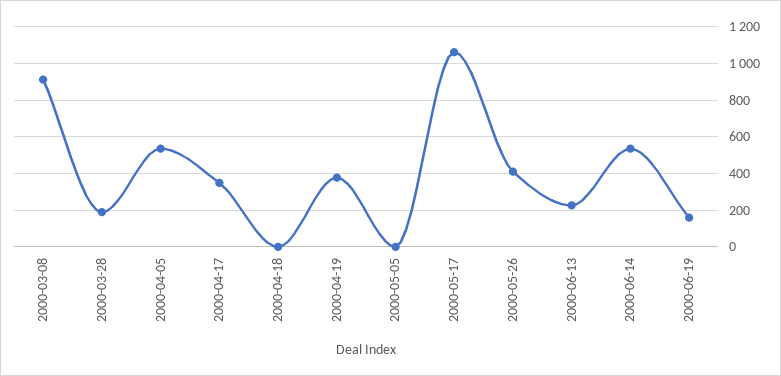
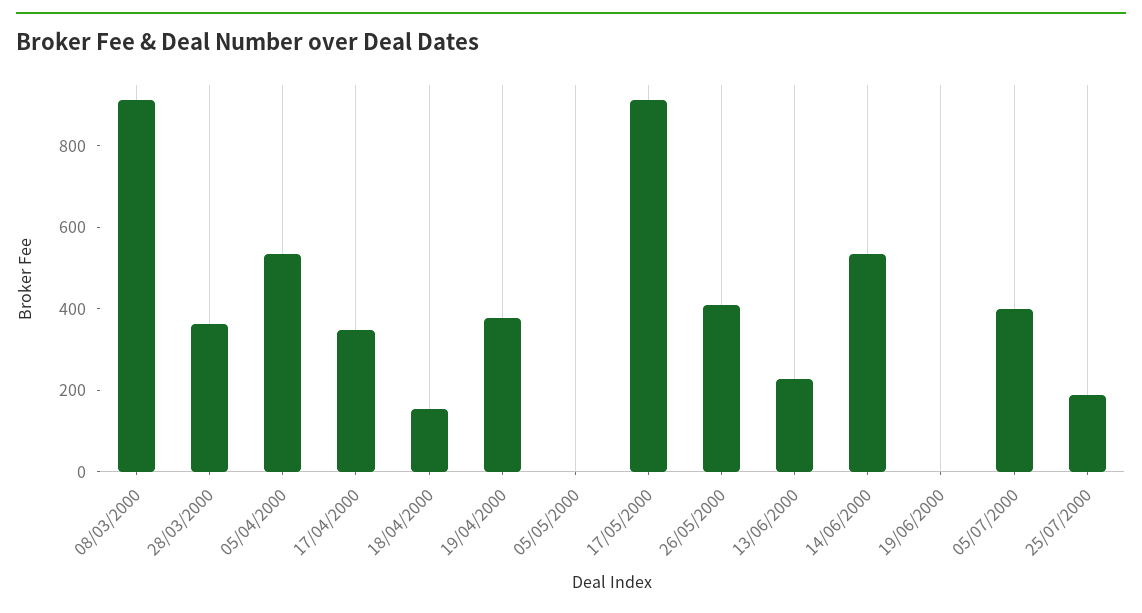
2000-03-28: 200 -> 350
2000-04-18: 0 -> 150
2000-05-17: 1050 -> 900
2000-06-19: 150 -> 0
05/07/2000: none -> 400
25/07/2000: none -> 200

